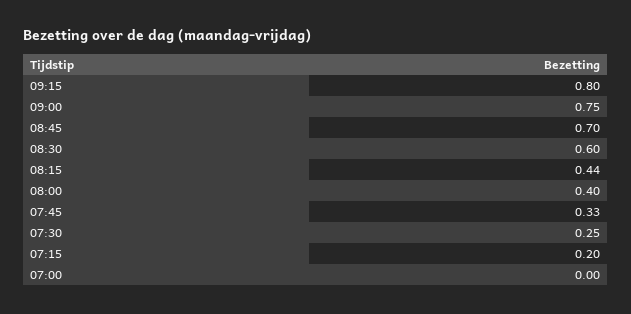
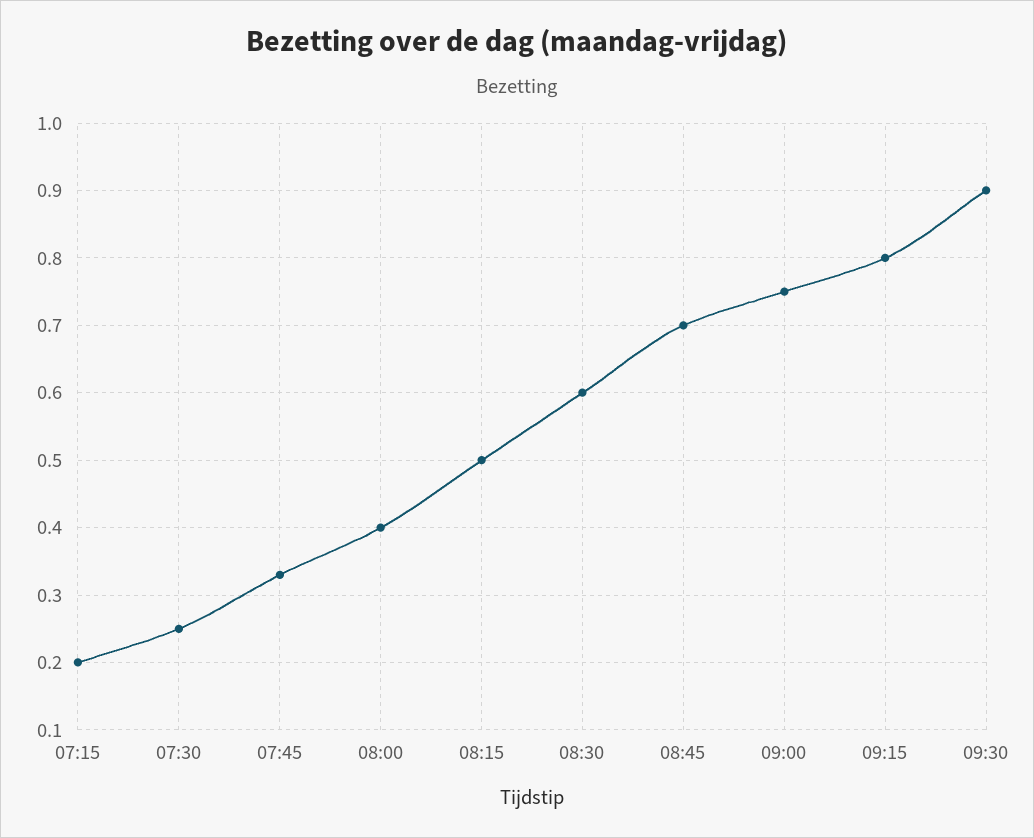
08:15: 0.44 -> 0.5
07:00: 0 -> none
09:30: none -> 0.9

